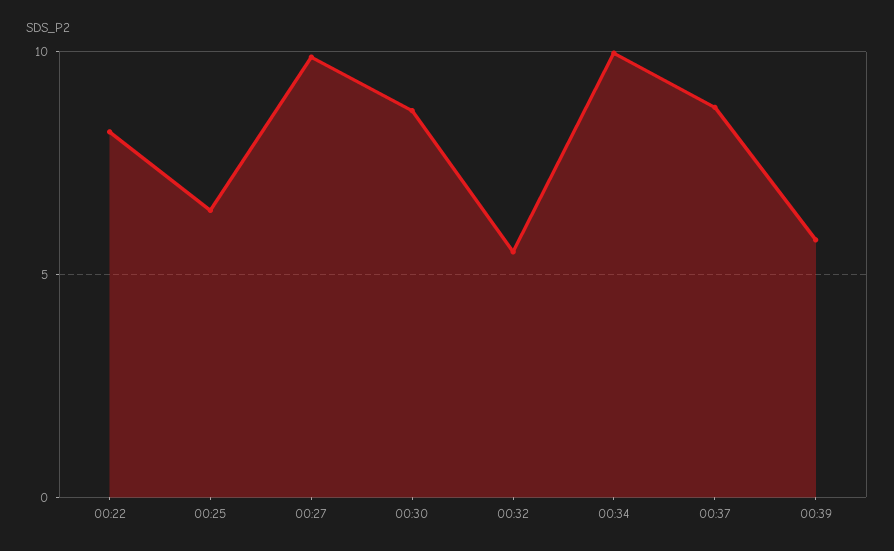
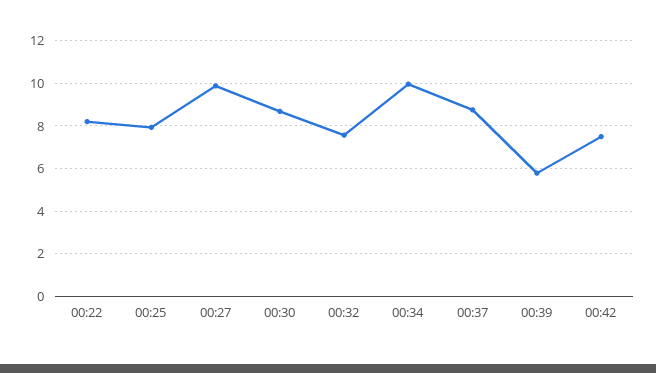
00:25: 6.5 -> 8
00:32: 5.5 -> 7.5
00:42: none -> 7.5

